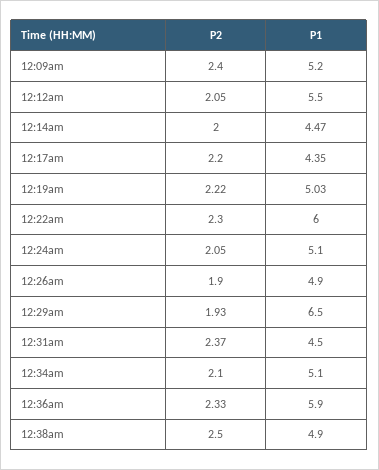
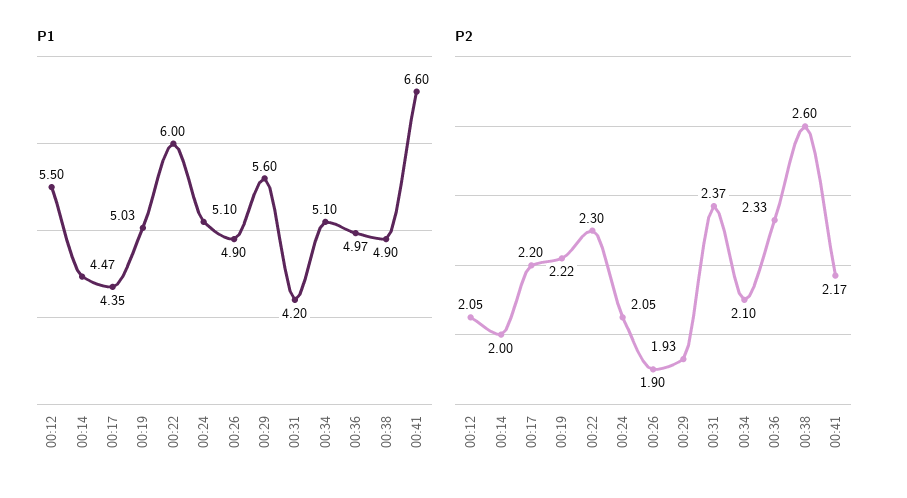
P2, 12:09am: 2.4 -> none
P1, 12:09am: 5.2 -> none
P1, 12:29am: 6.5 -> 5.6
P1, 12:31am: 4.5 -> 4.2
P1, 12:36am: 5.9 -> 4.97
P2, 12:38am: 2.5 -> 2.6
P1, 00:41: none -> 6.6
P2, 00:41: none -> 2.17

